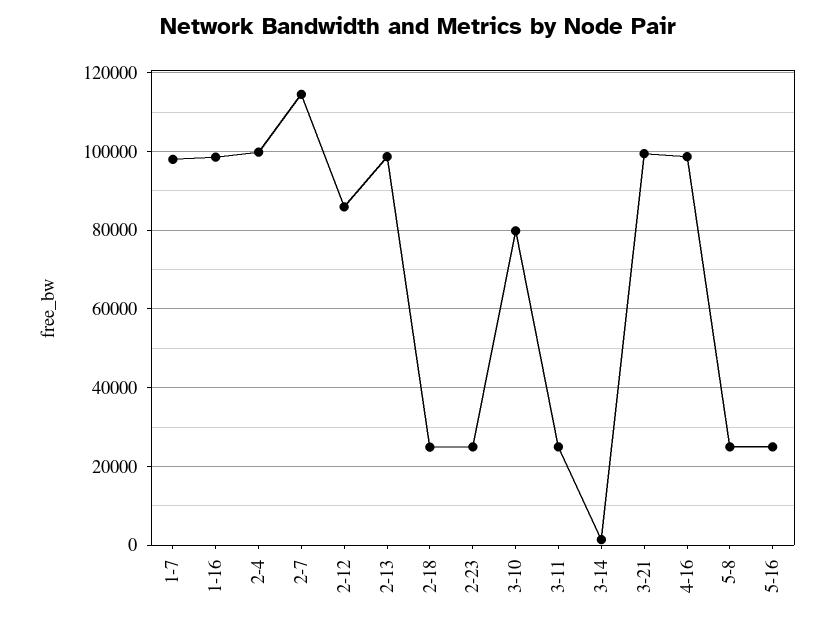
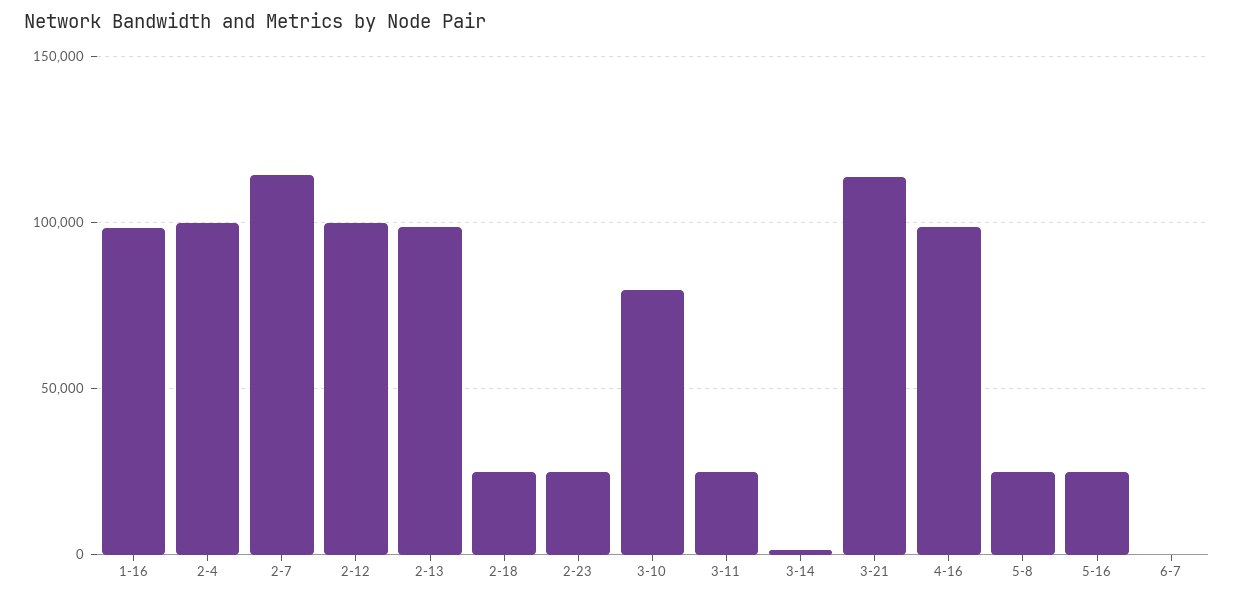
1-7: 98000 -> none
2-12: 86000 -> 100000
3-21: 100000 -> 115000
6-7: none -> 0

